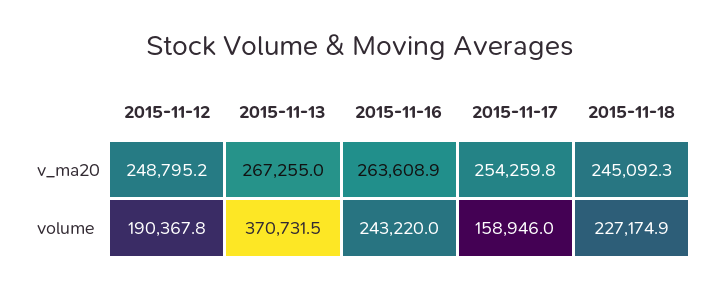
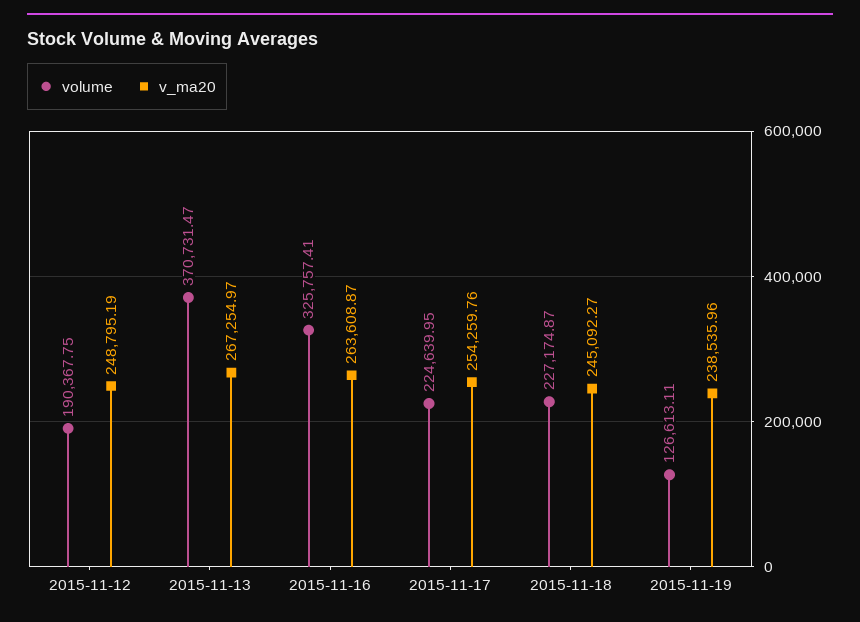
volume, 2015-11-16: 243220 -> 325757.41
volume, 2015-11-17: 158946 -> 224639.95
volume, 2015-11-19: none -> 126613.11
v_ma20, 2015-11-19: none -> 238535.96

